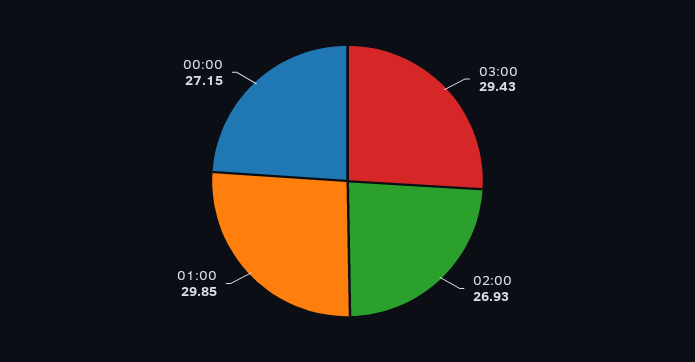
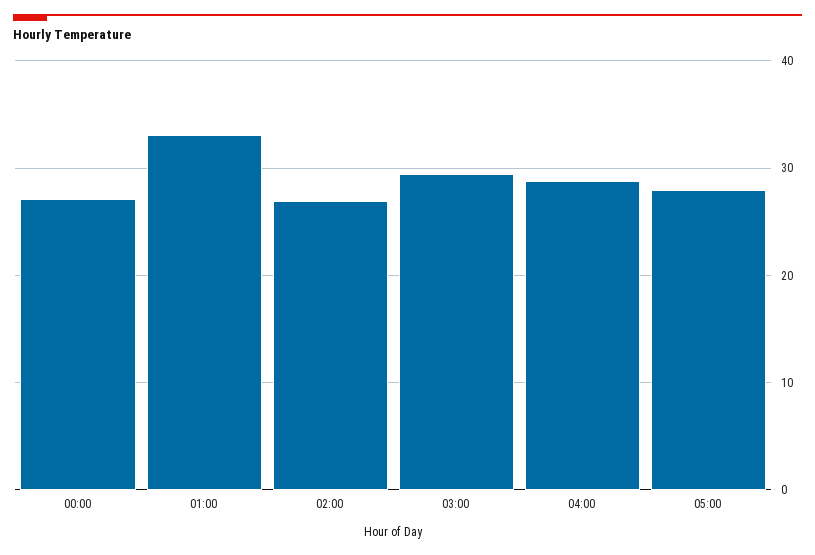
01:00: 29.85 -> 33
04:00: none -> 29
05:00: none -> 28

